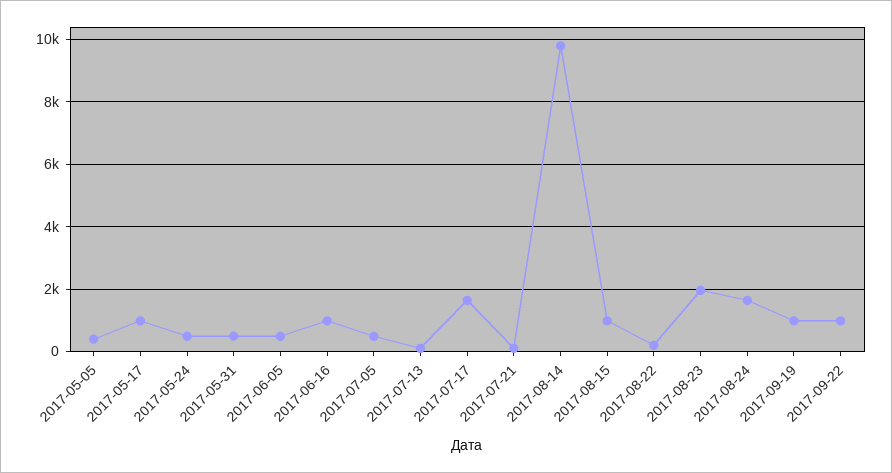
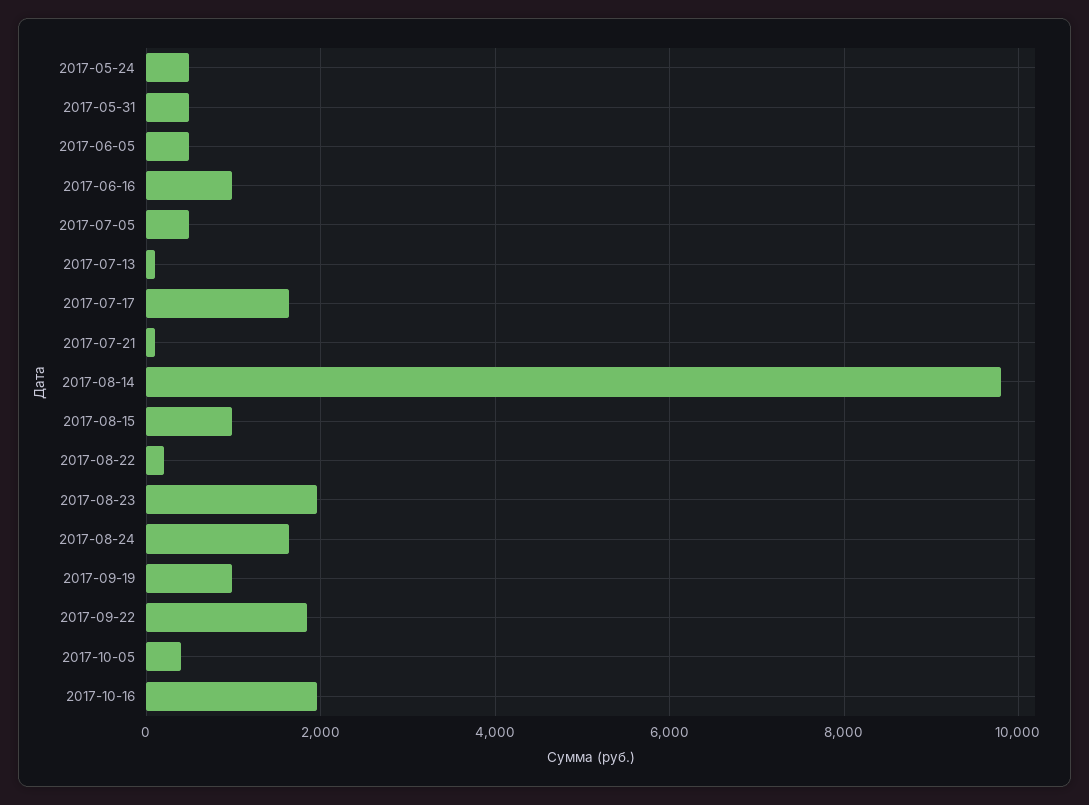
2017-05-05: 400 -> none
2017-05-17: 1000 -> none
2017-09-22: 1000 -> 1800
2017-10-05: none -> 400
2017-10-16: none -> 2000

